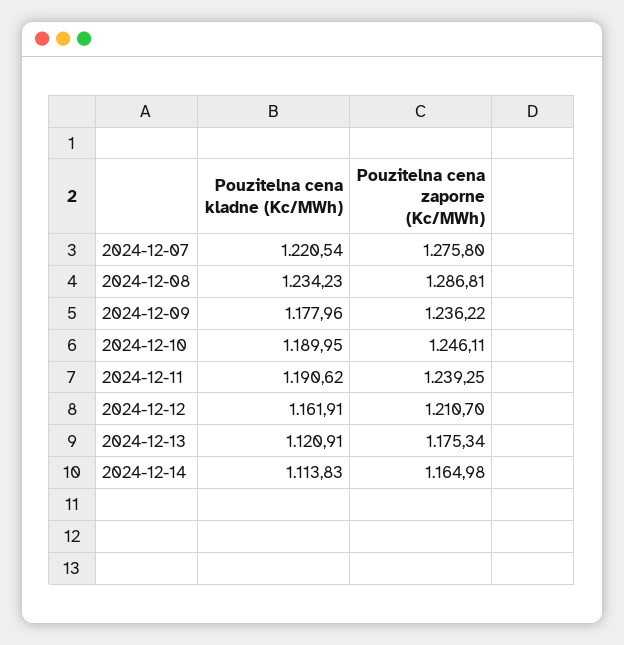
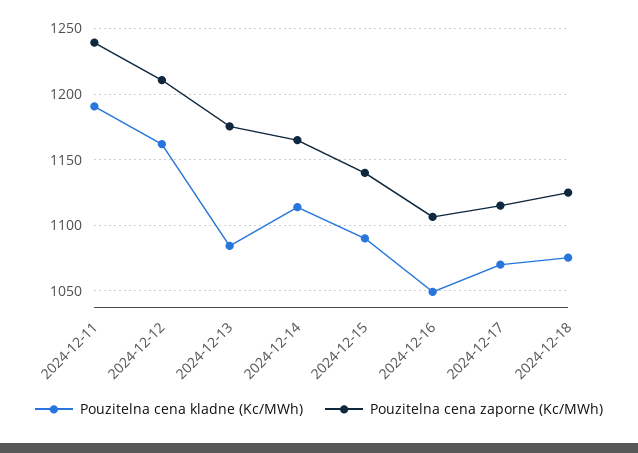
Pouzitelna cena kladne (Kc/MWh), 2024-12-07: 1220.54 -> none
Pouzitelna cena zaporne (Kc/MWh), 2024-12-07: 1275.8 -> none
Pouzitelna cena kladne (Kc/MWh), 2024-12-08: 1234.23 -> none
Pouzitelna cena zaporne (Kc/MWh), 2024-12-08: 1286.81 -> none
Pouzitelna cena kladne (Kc/MWh), 2024-12-09: 1177.96 -> none
Pouzitelna cena zaporne (Kc/MWh), 2024-12-09: 1236.22 -> none
Pouzitelna cena kladne (Kc/MWh), 2024-12-10: 1189.95 -> none
Pouzitelna cena zaporne (Kc/MWh), 2024-12-10: 1246.11 -> none
Pouzitelna cena kladne (Kc/MWh), 2024-12-13: 1120.91 -> 1085
Pouzitelna cena kladne (Kc/MWh), 2024-12-15: none -> 1090
Pouzitelna cena zaporne (Kc/MWh), 2024-12-15: none -> 1140
Pouzitelna cena kladne (Kc/MWh), 2024-12-16: none -> 1050
Pouzitelna cena zaporne (Kc/MWh), 2024-12-16: none -> 1105
Pouzitelna cena kladne (Kc/MWh), 2024-12-17: none -> 1070
Pouzitelna cena zaporne (Kc/MWh), 2024-12-17: none -> 1115
Pouzitelna cena kladne (Kc/MWh), 2024-12-18: none -> 1075
Pouzitelna cena zaporne (Kc/MWh), 2024-12-18: none -> 1125

